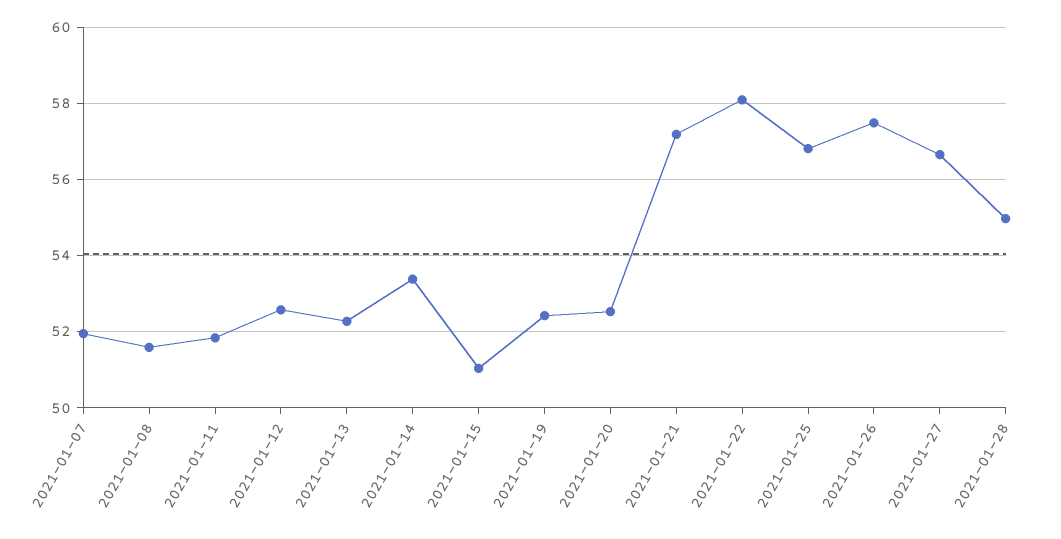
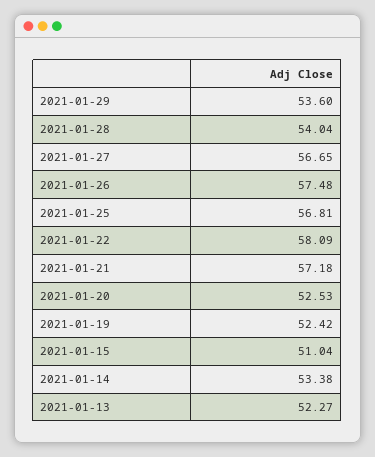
2021-01-07: 52 -> none
2021-01-08: 51.6 -> none
2021-01-11: 51.8 -> none
2021-01-12: 52.6 -> none
2021-01-28: 55 -> 54.04
2021-01-29: none -> 53.6

